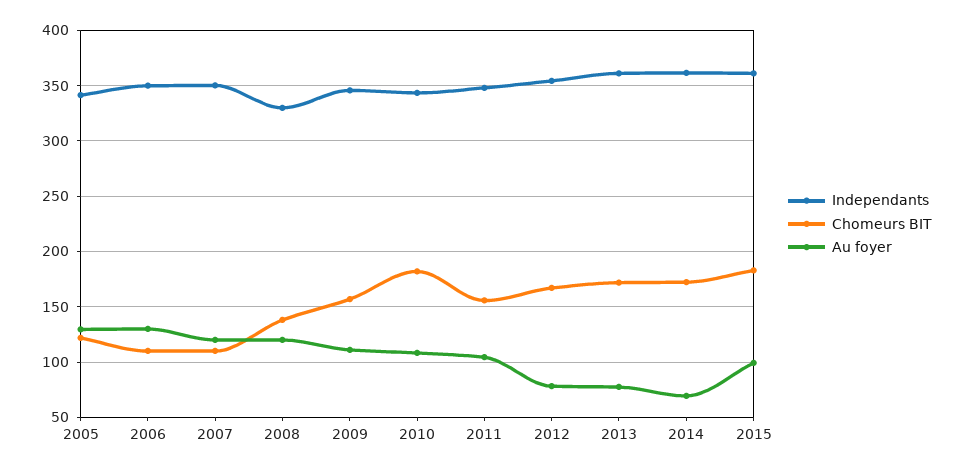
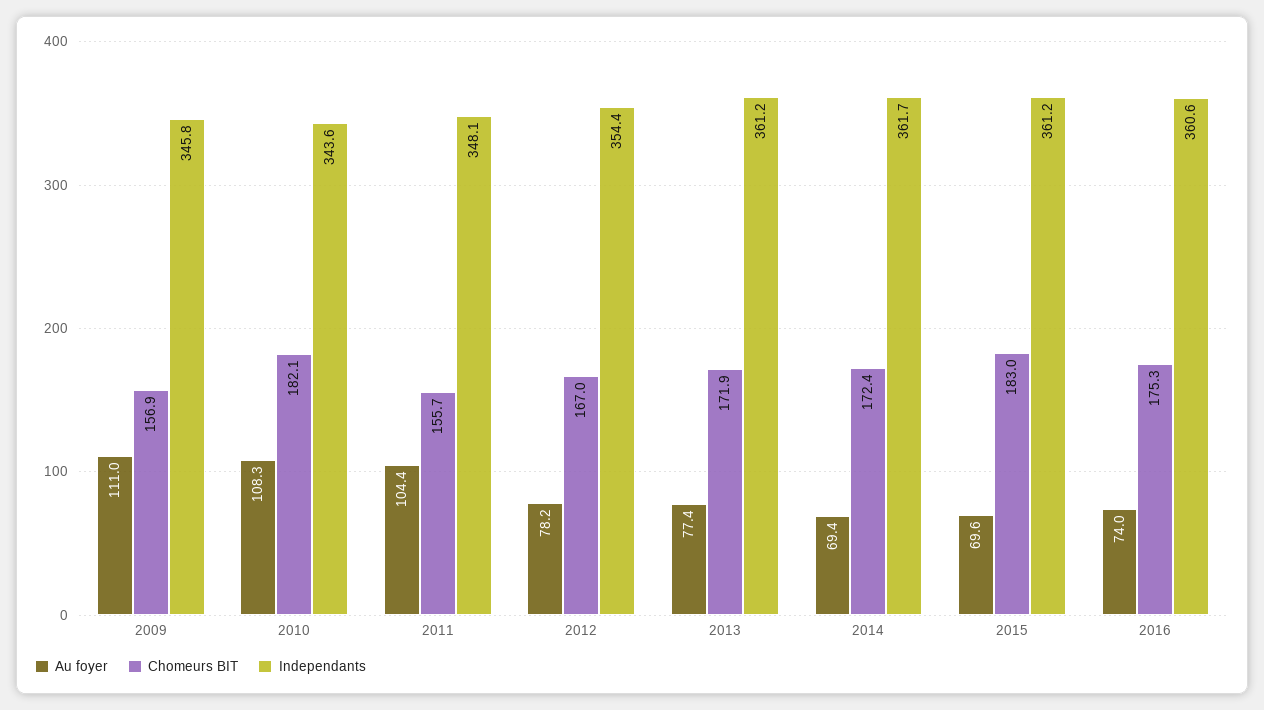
Independants, 2005: 340 -> none
Chomeurs BIT, 2005: 120 -> none
Au foyer, 2005: 130 -> none
Independants, 2006: 350 -> none
Chomeurs BIT, 2006: 110 -> none
Au foyer, 2006: 130 -> none
Independants, 2007: 350 -> none
Chomeurs BIT, 2007: 110 -> none
Au foyer, 2007: 120 -> none
Independants, 2008: 330 -> none
Chomeurs BIT, 2008: 140 -> none
Au foyer, 2008: 120 -> none
Au foyer, 2015: 100 -> 69.6
Au foyer, 2016: none -> 74
Chomeurs BIT, 2016: none -> 175.3
Independants, 2016: none -> 360.6

